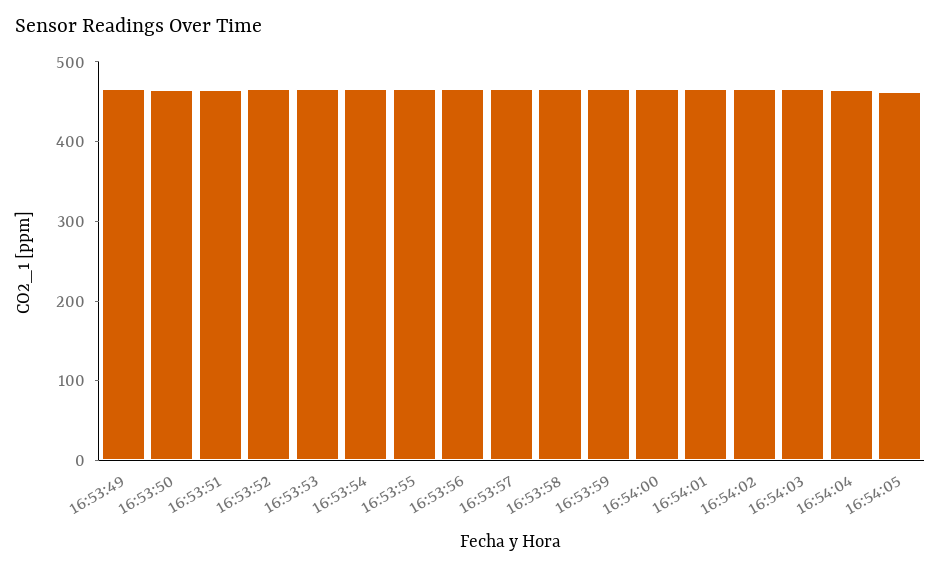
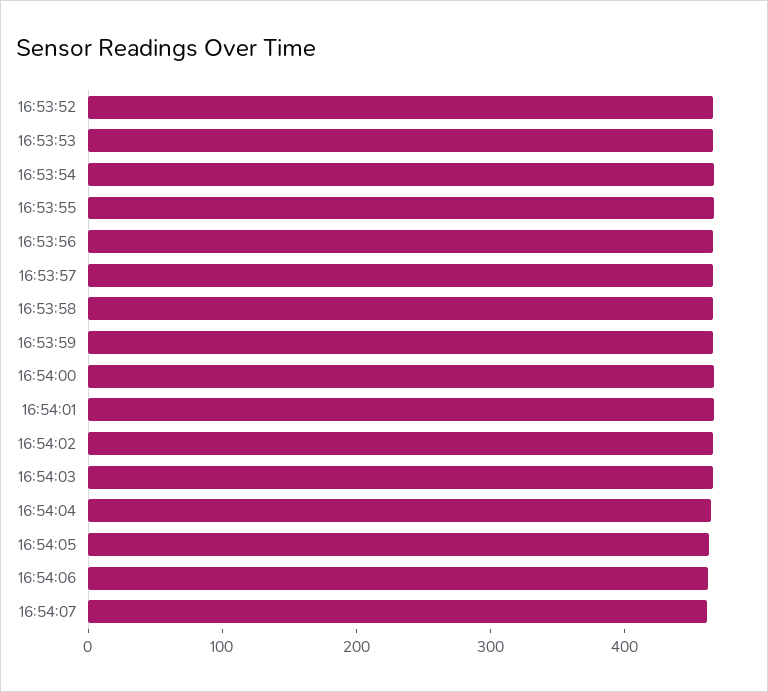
16:53:49: 460 -> none
16:53:50: 460 -> none
16:53:51: 460 -> none
16:54:06: none -> 460
16:54:07: none -> 460

